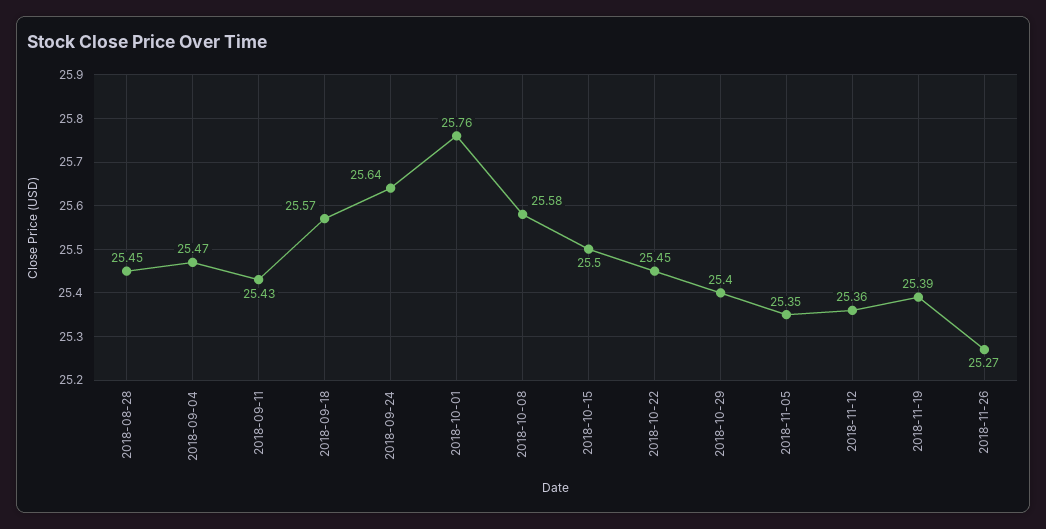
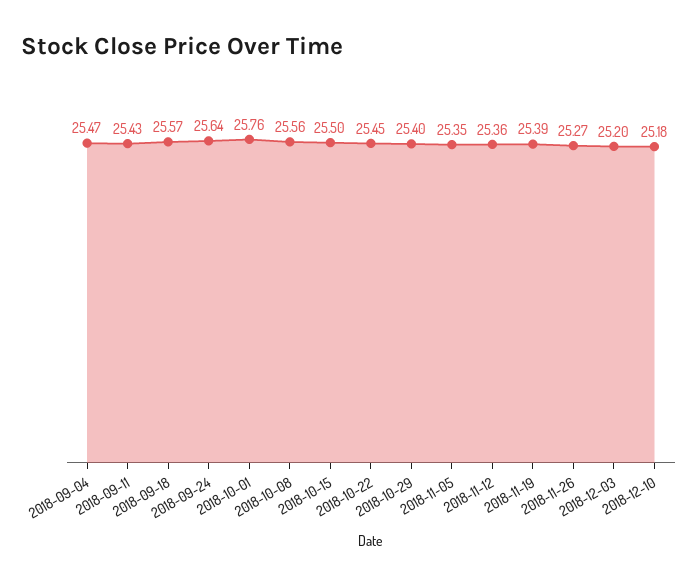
2018-08-28: 25.45 -> none
2018-10-08: 25.58 -> 25.56
2018-12-03: none -> 25.2
2018-12-10: none -> 25.18

